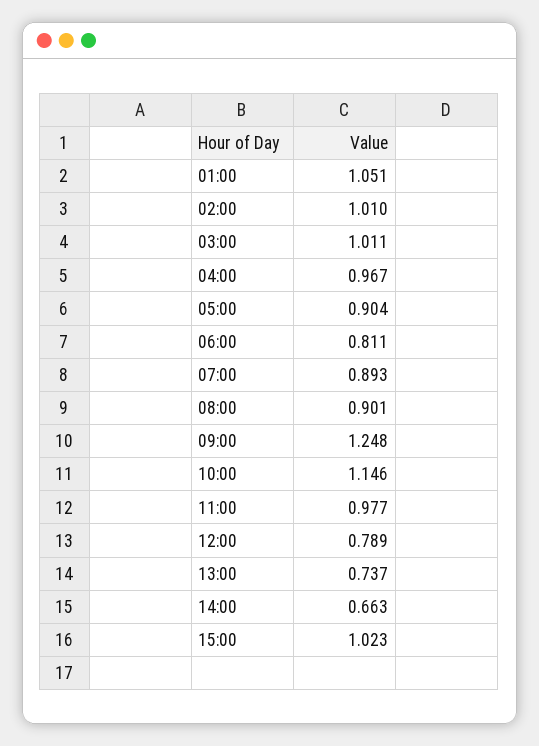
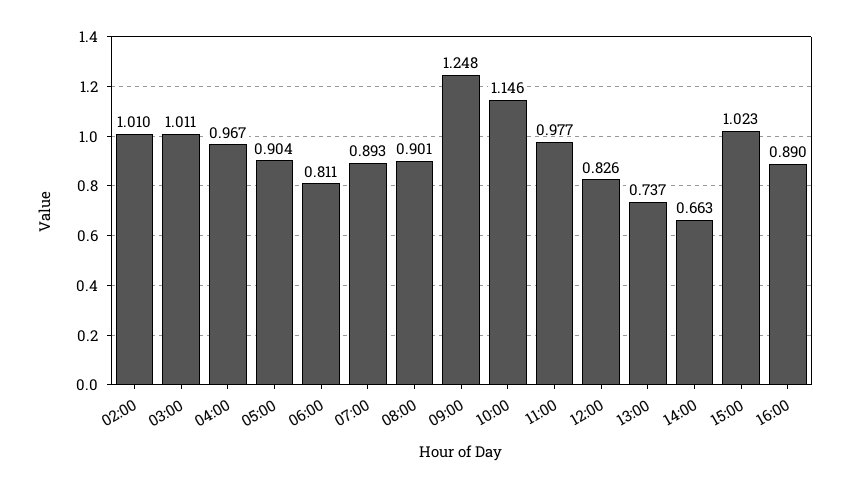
01:00: 1.051 -> none
12:00: 0.789 -> 0.826
16:00: none -> 0.89

